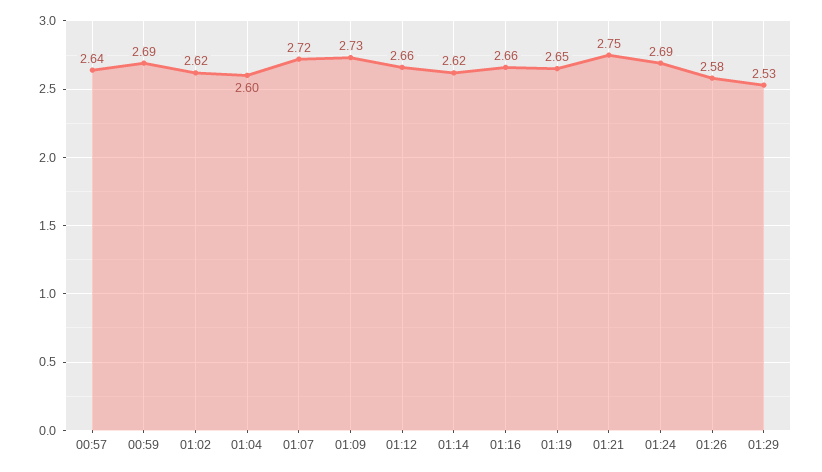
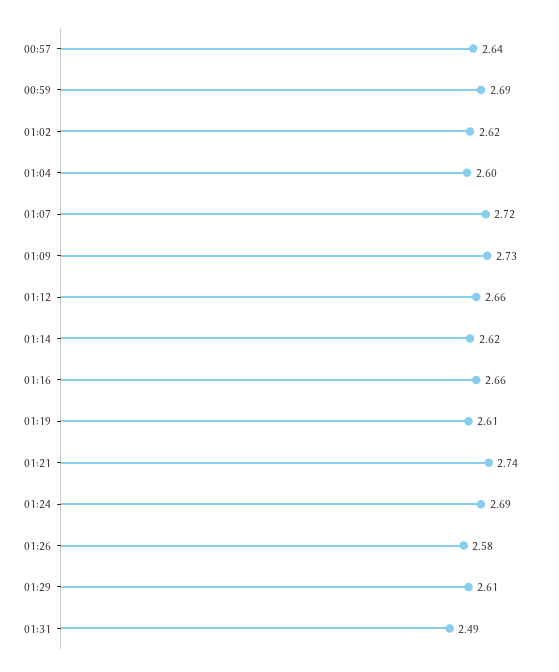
01:19: 2.65 -> 2.61
01:21: 2.75 -> 2.74
01:29: 2.53 -> 2.61
01:31: none -> 2.49

